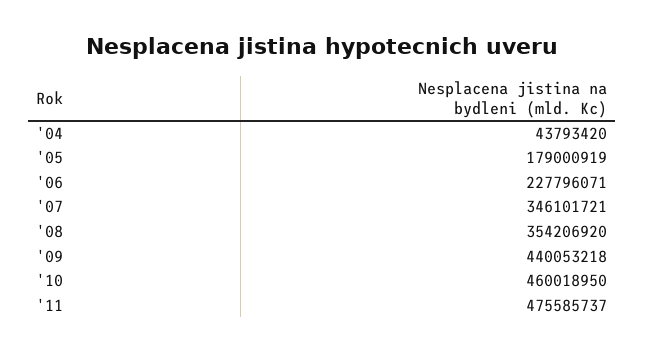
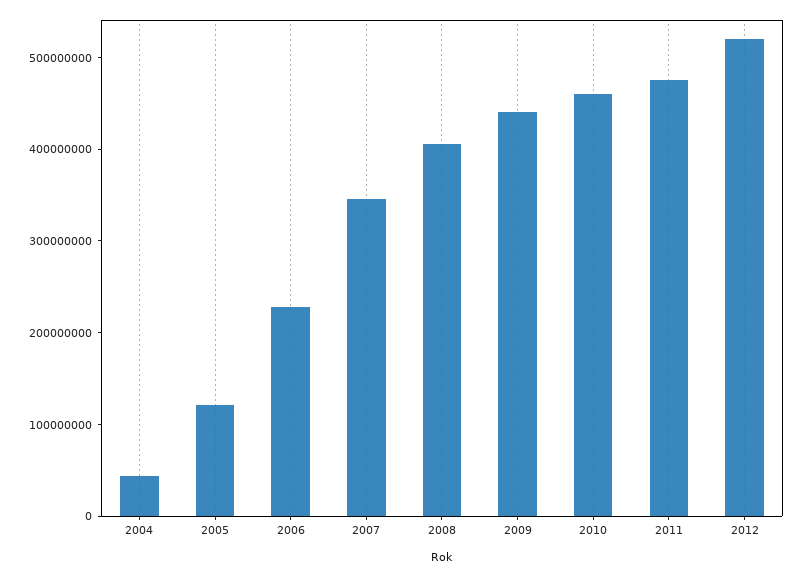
'05: 179000919 -> 120000000
'08: 354206920 -> 400000000
2012: none -> 520000000

